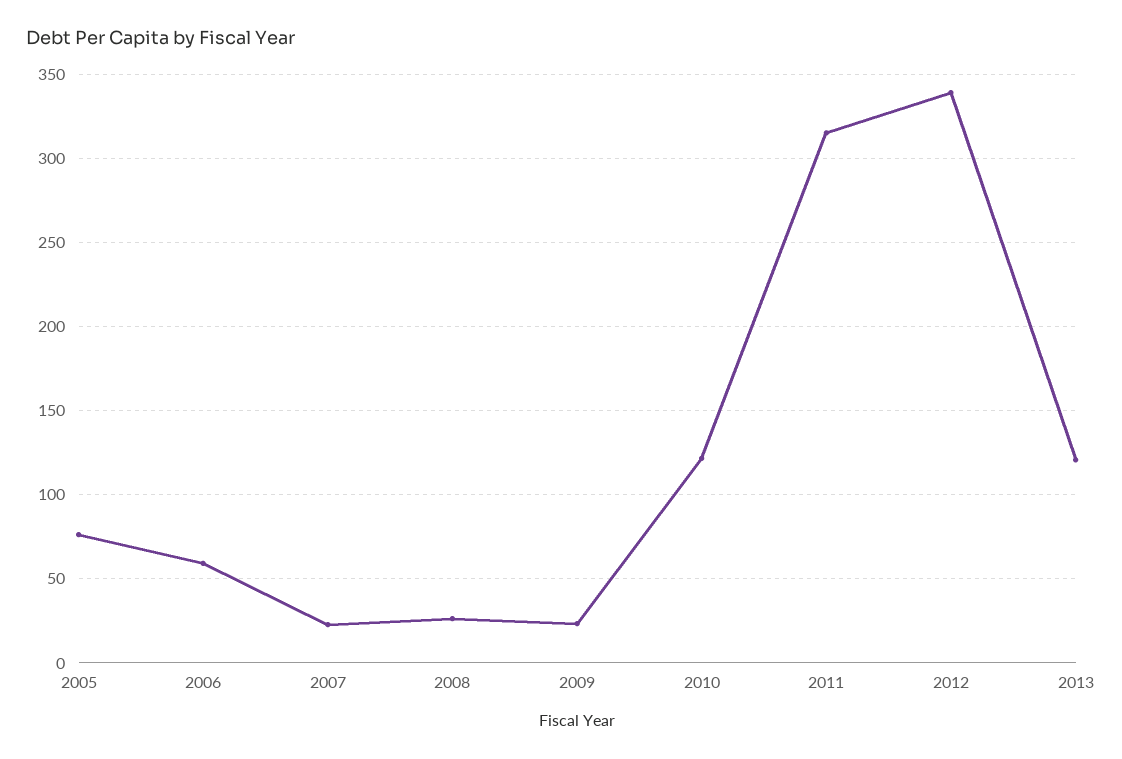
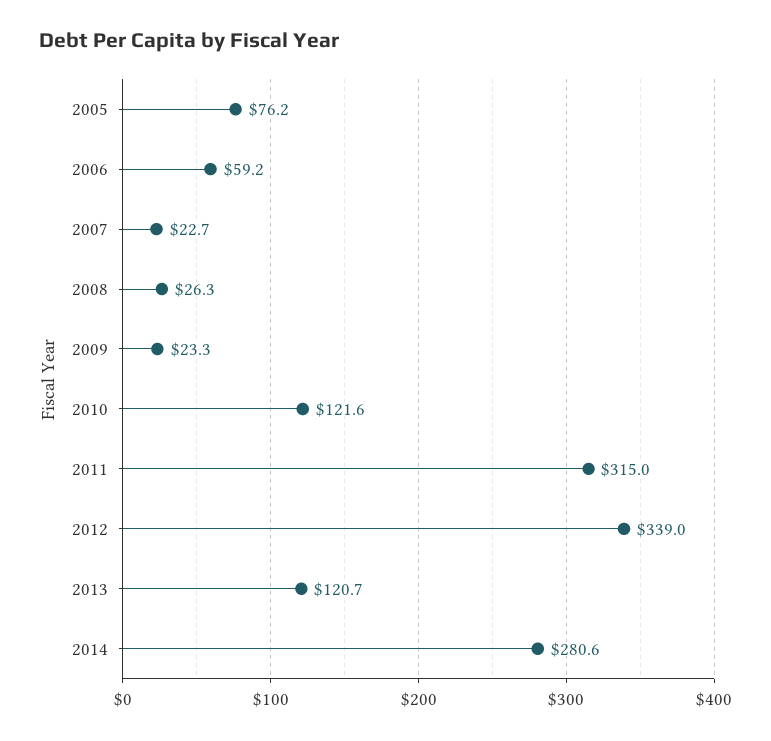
2014: none -> 280.6

